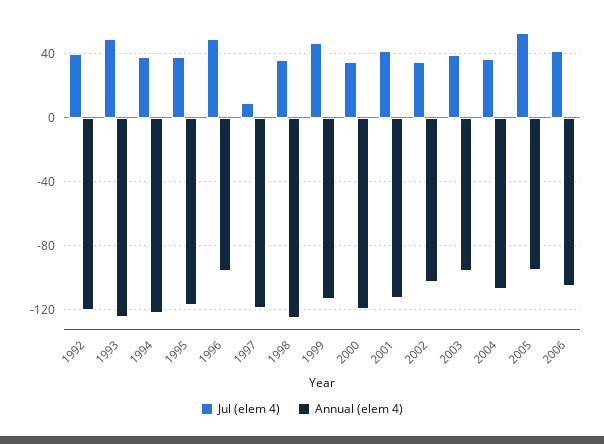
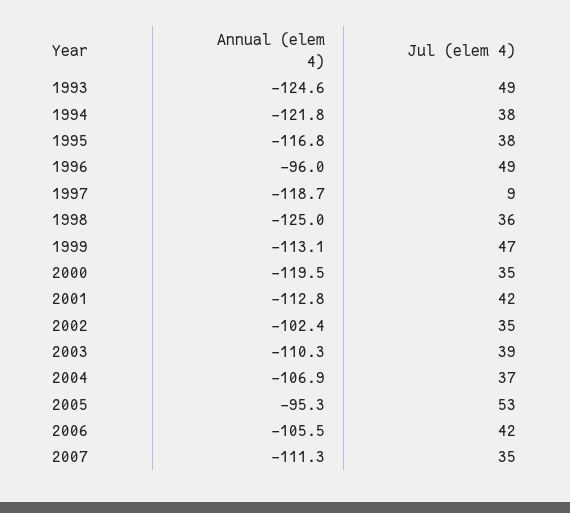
Jul (elem 4), 1992: 40 -> none
Annual (elem 4), 1992: -120 -> none
Annual (elem 4), 2003: -95 -> -110.3
Annual (elem 4), 2007: none -> -111.3
Jul (elem 4), 2007: none -> 35

